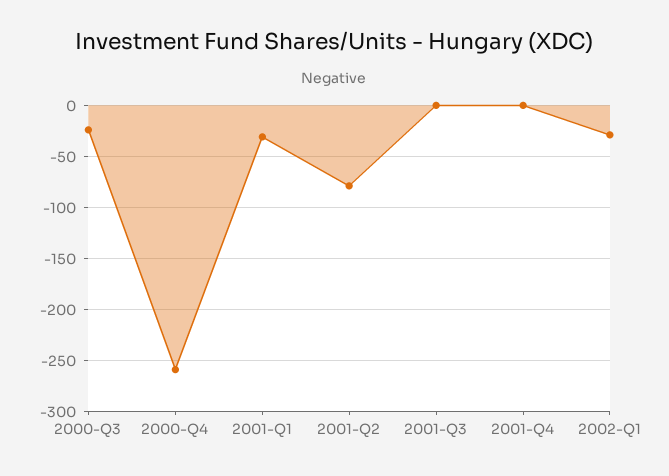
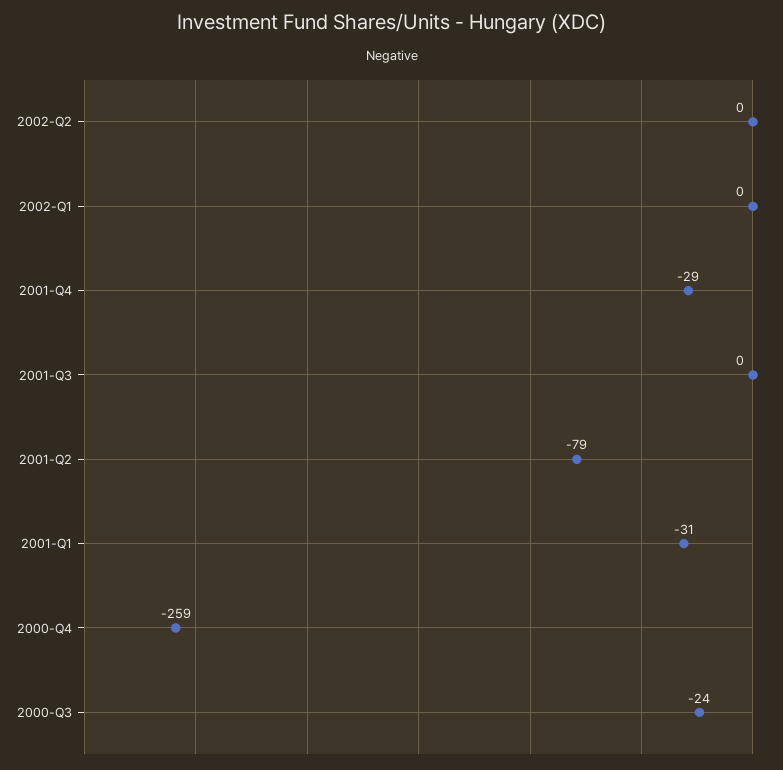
2001-Q4: 0 -> -29
2002-Q1: -30 -> 0
2002-Q2: none -> 0

